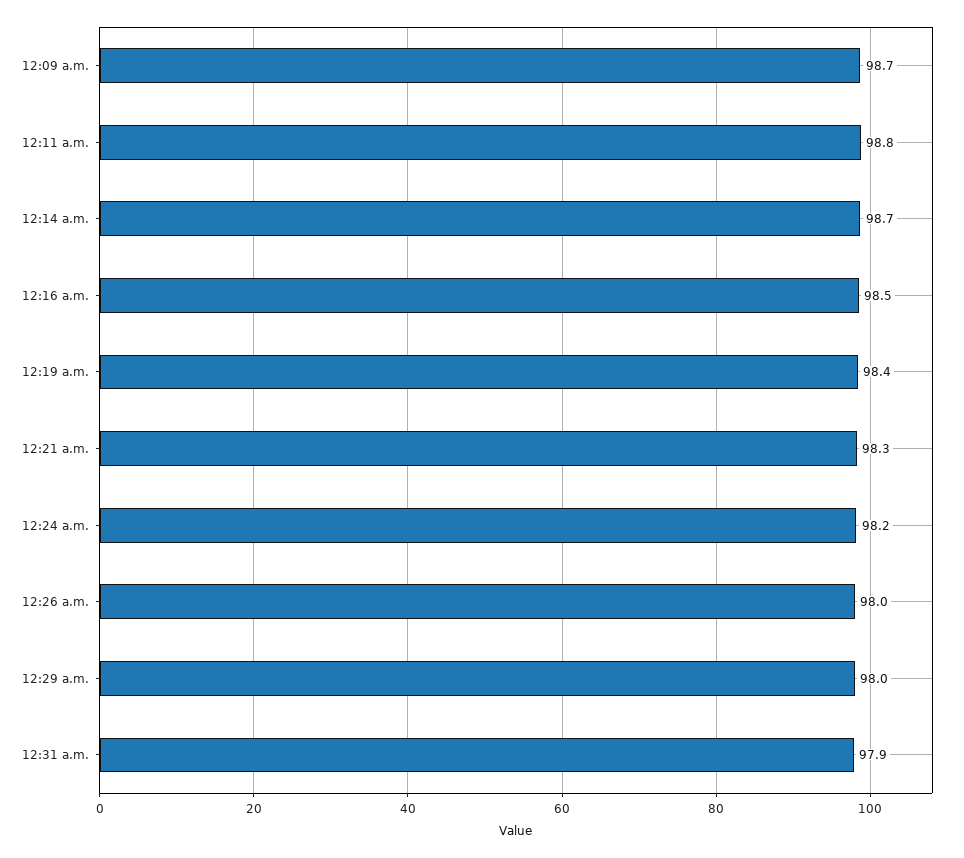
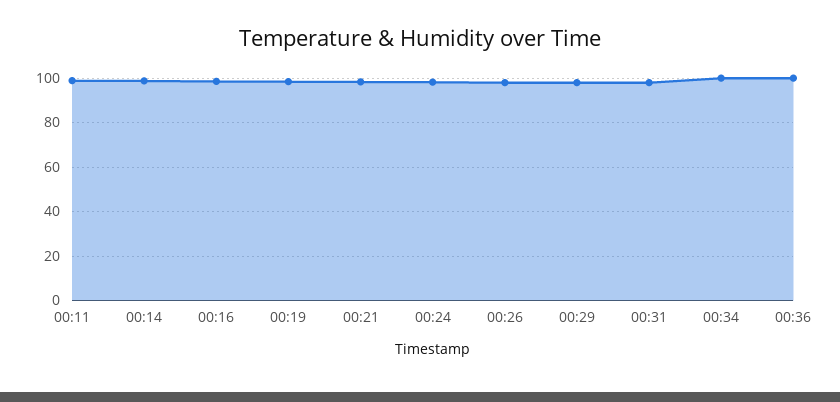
12:09 a.m.: 98.7 -> none
00:34: none -> 100
00:36: none -> 100

